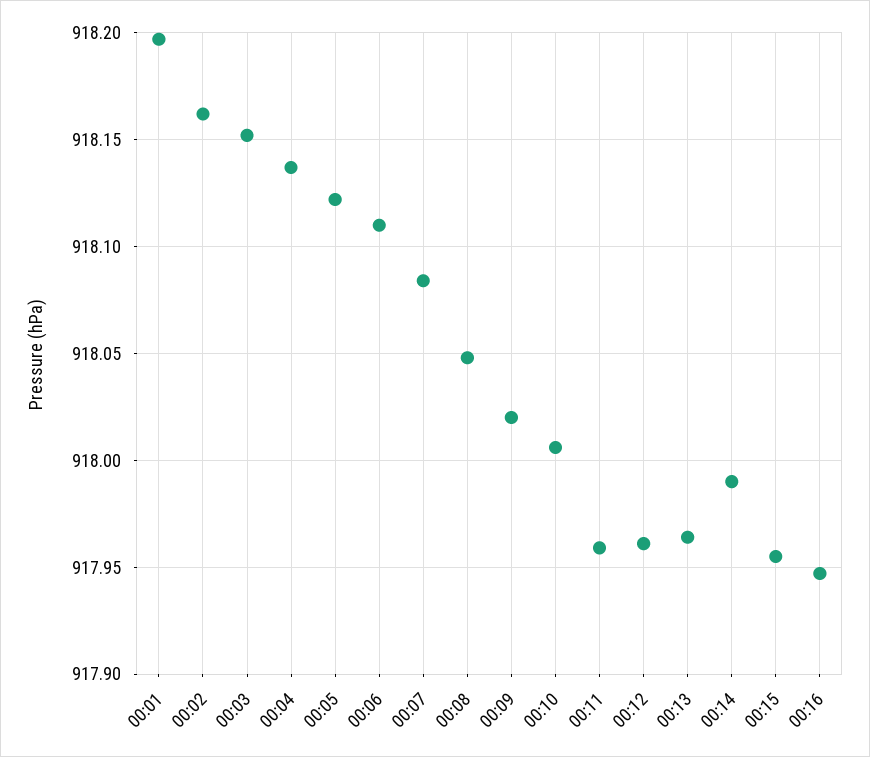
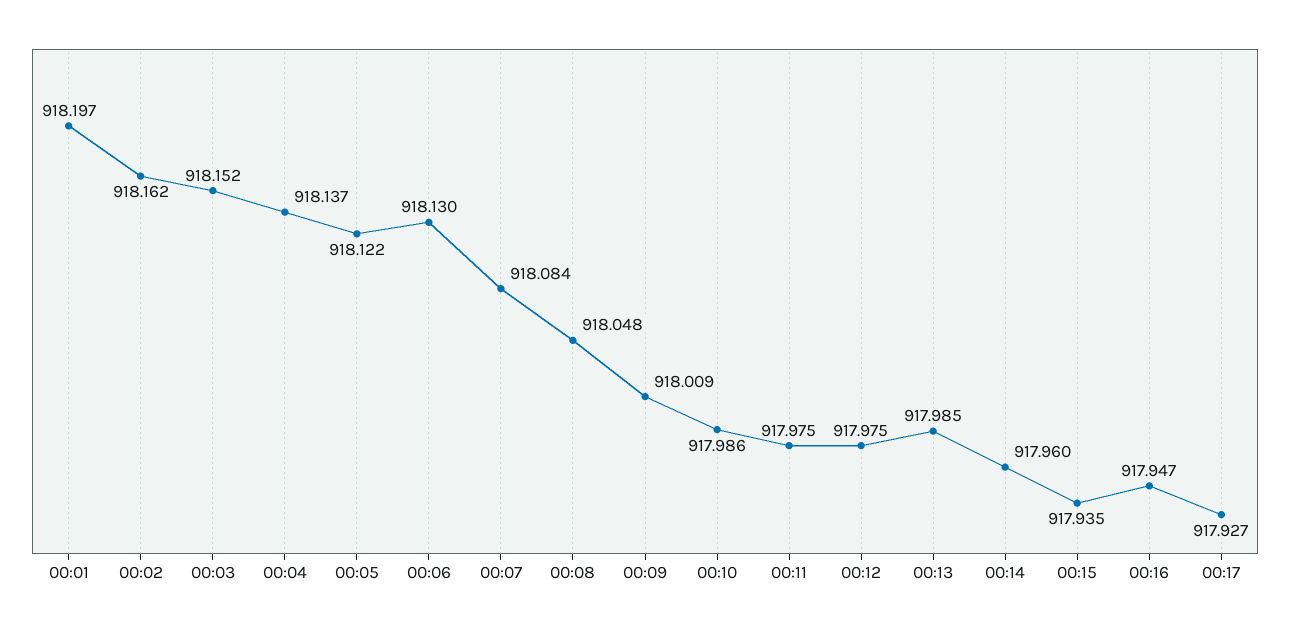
00:06: 918.11 -> 918.13
00:09: 918.02 -> 918.009
00:10: 918.005 -> 917.986
00:11: 917.96 -> 917.975
00:12: 917.96 -> 917.975
00:13: 917.965 -> 917.985
00:14: 917.99 -> 917.96
00:15: 917.955 -> 917.935
00:17: none -> 917.927

